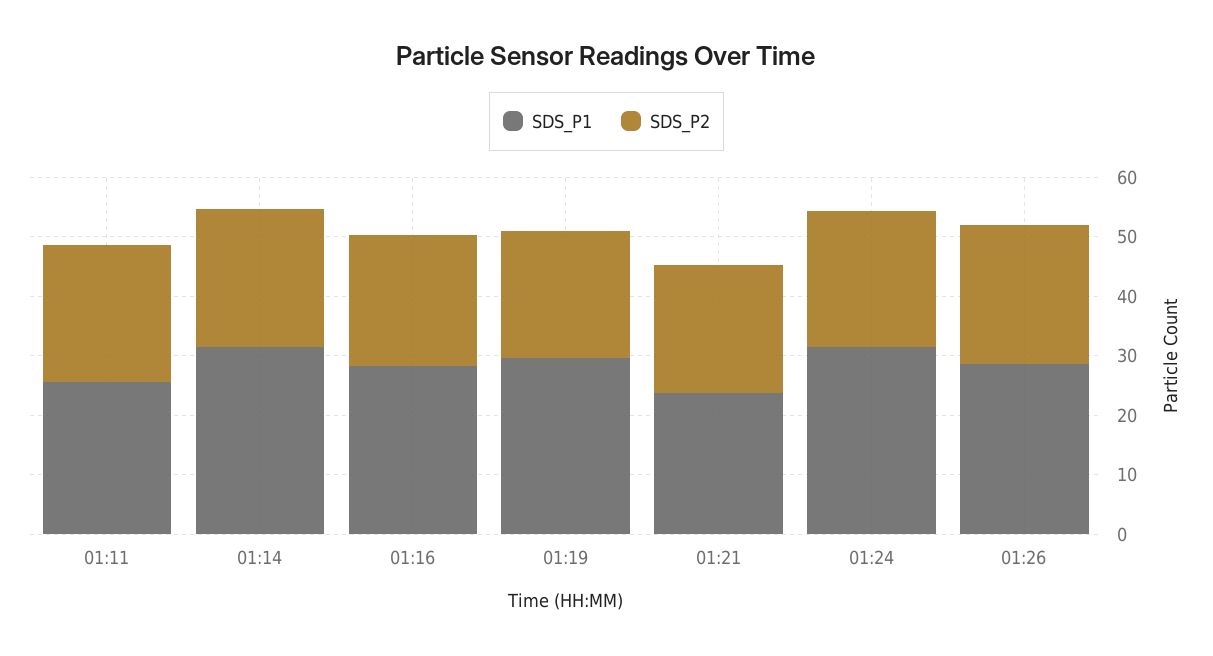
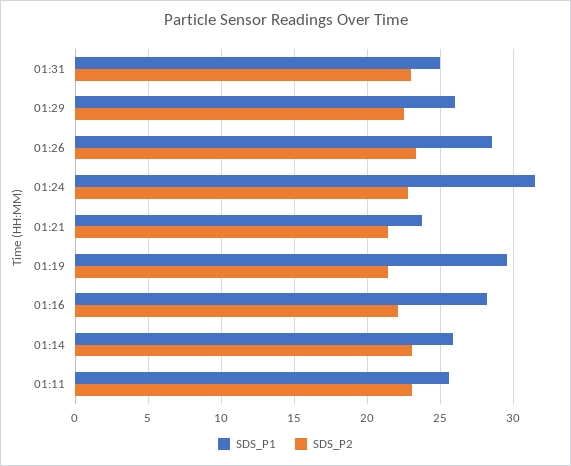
SDS_P1, 01:14: 32 -> 26
SDS_P1, 01:31: none -> 25
SDS_P2, 01:31: none -> 23
SDS_P1, 01:29: none -> 26
SDS_P2, 01:29: none -> 22.5

